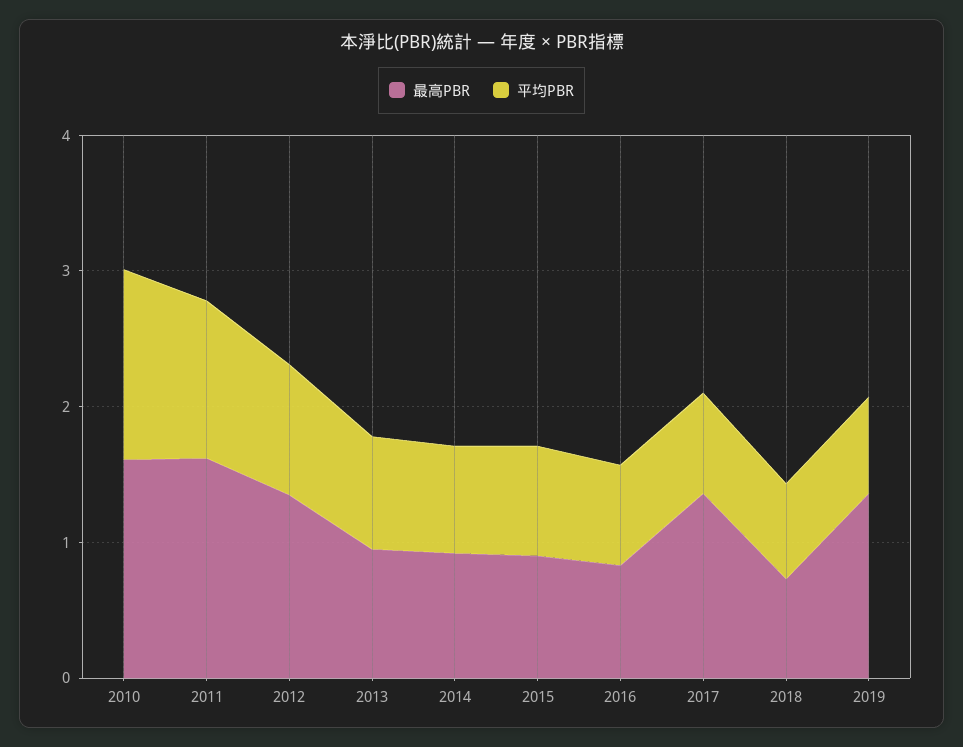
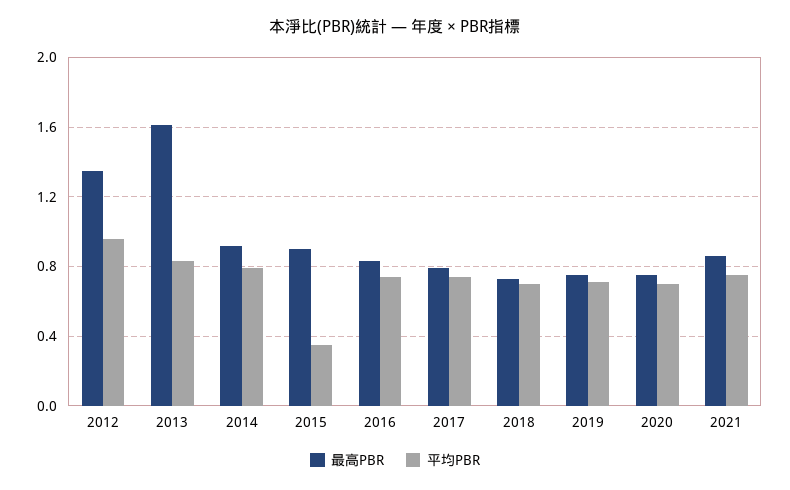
最高PBR, 2010: 1.6 -> none
平均PBR, 2010: 1.4 -> none
最高PBR, 2011: 1.6 -> none
平均PBR, 2011: 1.2 -> none
最高PBR, 2013: 1 -> 1.6
平均PBR, 2015: 0.8 -> 0.35
最高PBR, 2017: 1.4 -> 0.8
最高PBR, 2019: 1.4 -> 0.75
最高PBR, 2020: none -> 0.75
平均PBR, 2020: none -> 0.7
最高PBR, 2021: none -> 0.85
平均PBR, 2021: none -> 0.75

